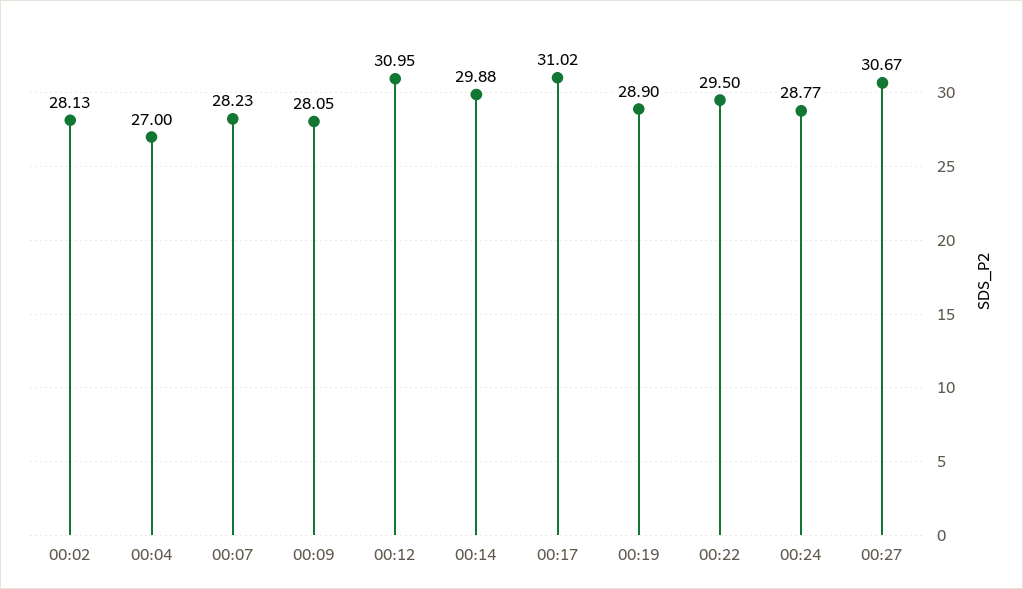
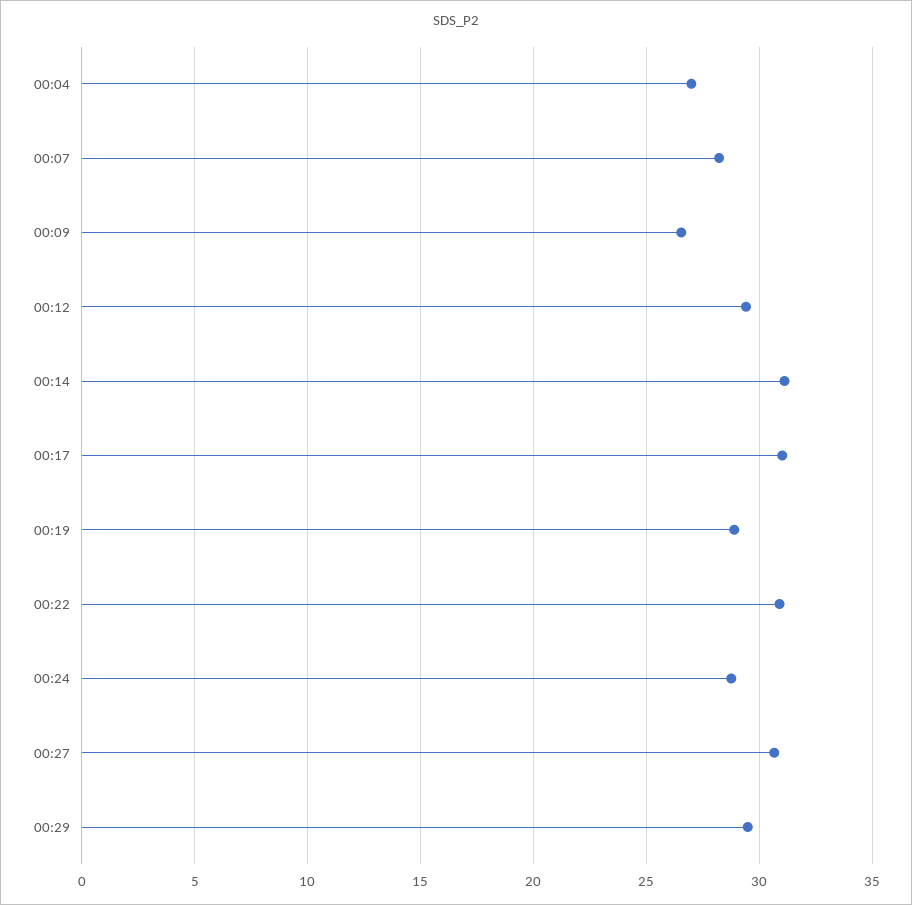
00:02: 28.13 -> none
00:09: 28.05 -> 26.5
00:12: 30.95 -> 29.5
00:14: 29.88 -> 31
00:22: 29.5 -> 31
00:29: none -> 29.5

